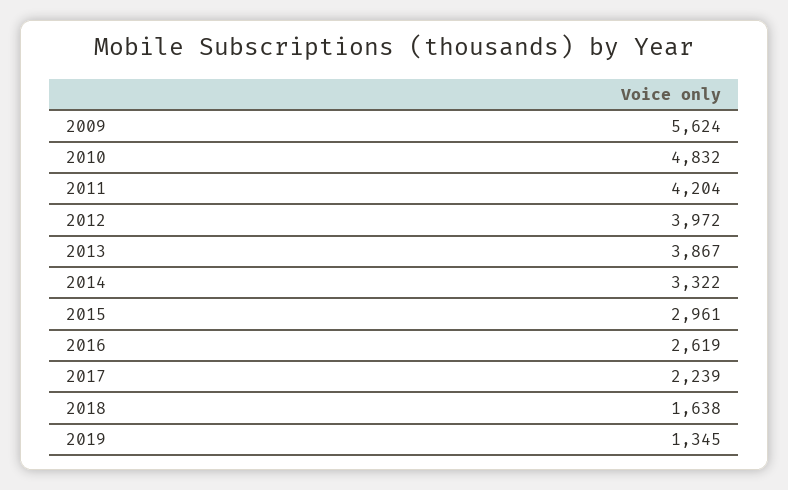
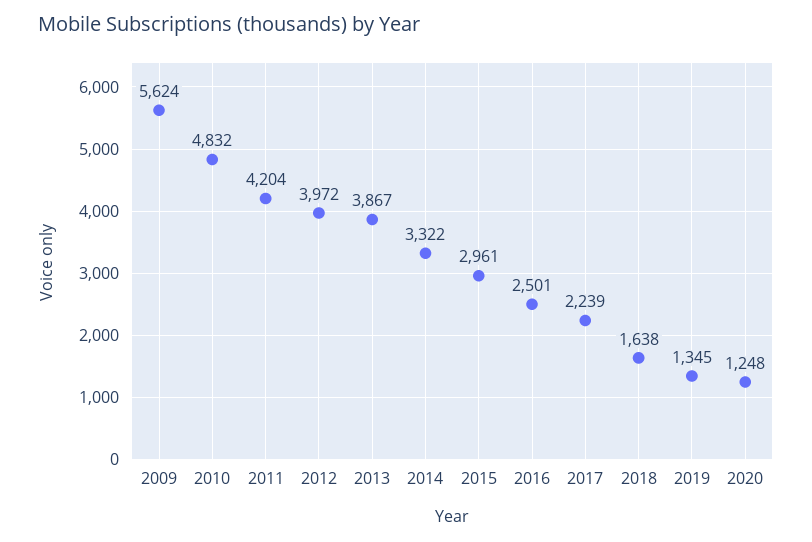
2016: 2619 -> 2501
2020: none -> 1248

